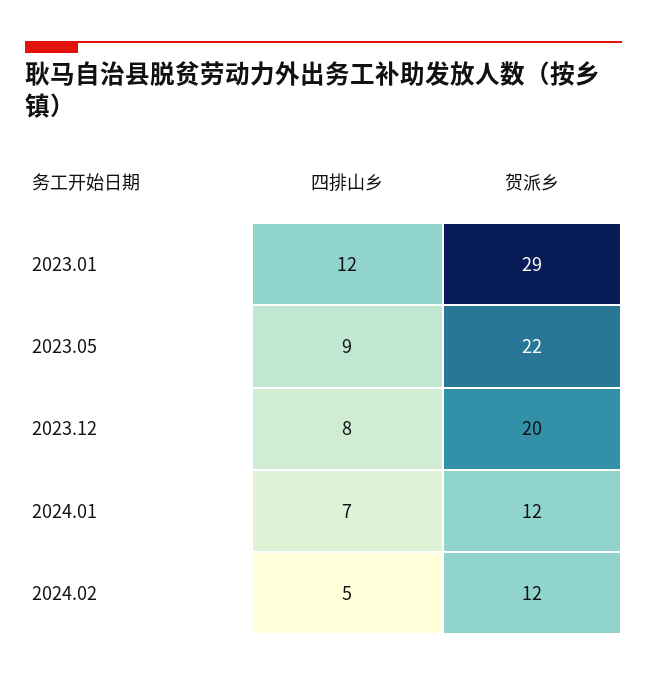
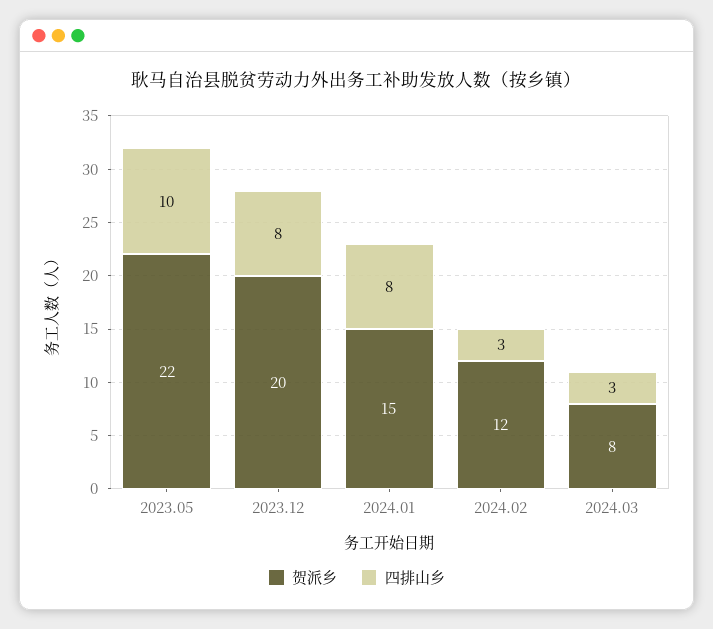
四排山乡, 2023.01: 12 -> none
贺派乡, 2023.01: 29 -> none
四排山乡, 2023.05: 9 -> 10
四排山乡, 2024.01: 7 -> 8
贺派乡, 2024.01: 12 -> 15
四排山乡, 2024.02: 5 -> 3
贺派乡, 2024.03: none -> 8
四排山乡, 2024.03: none -> 3

